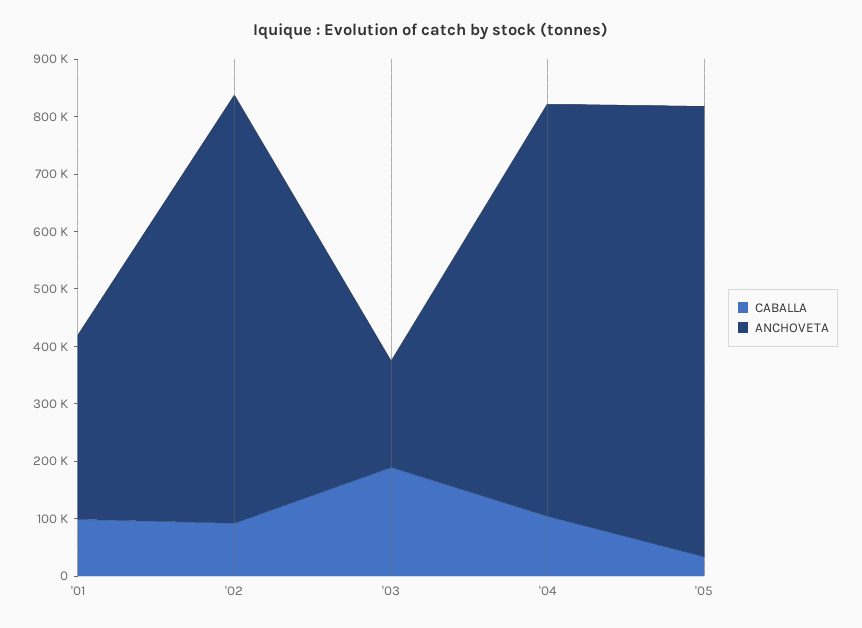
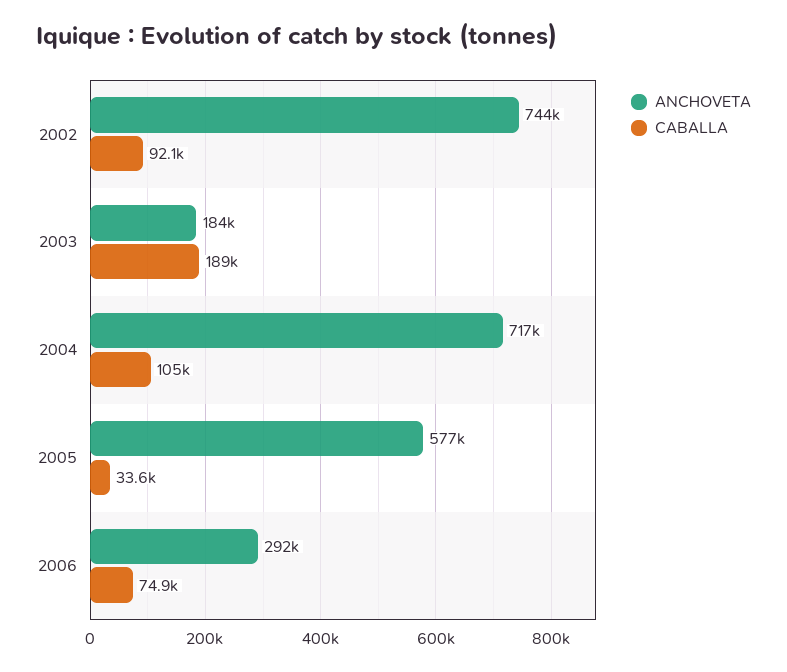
CABALLA, '01: 100000 -> none
ANCHOVETA, '01: 320000 -> none
ANCHOVETA, '05: 780000 -> 577000
ANCHOVETA, 2006: none -> 292000
CABALLA, 2006: none -> 74900

